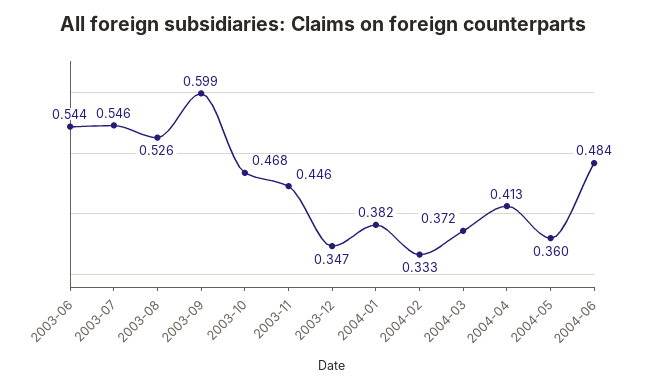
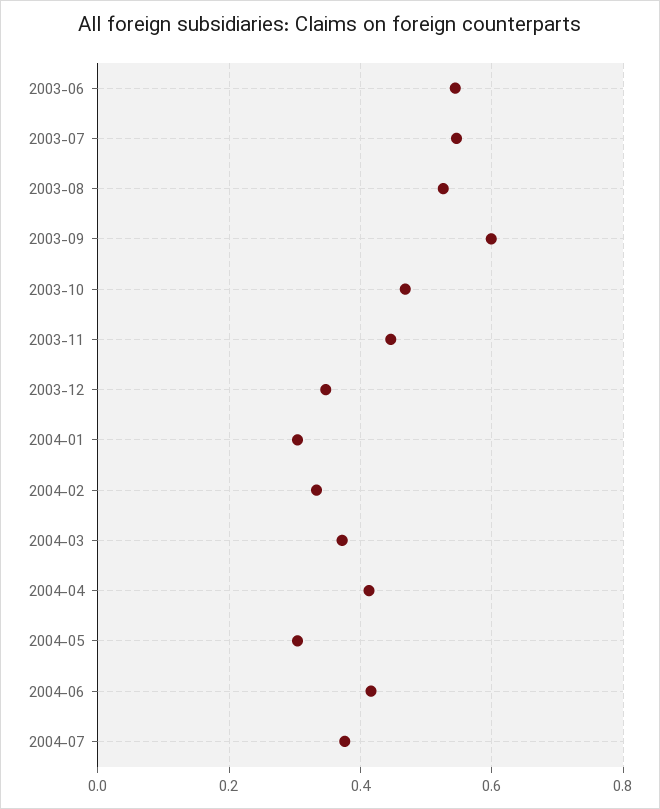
2004-01: 0.382 -> 0.3
2004-05: 0.36 -> 0.3
2004-06: 0.484 -> 0.42
2004-07: none -> 0.38

